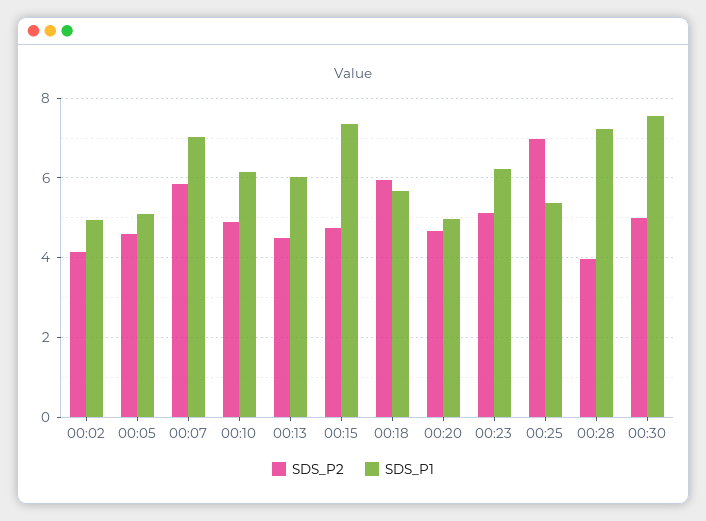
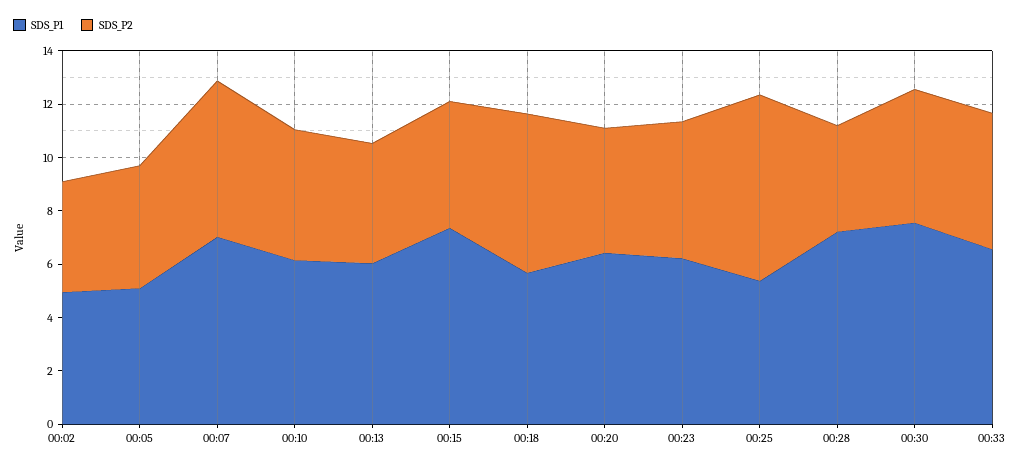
SDS_P1, 00:20: 5 -> 6.5
SDS_P1, 00:33: none -> 6.5
SDS_P2, 00:33: none -> 5

